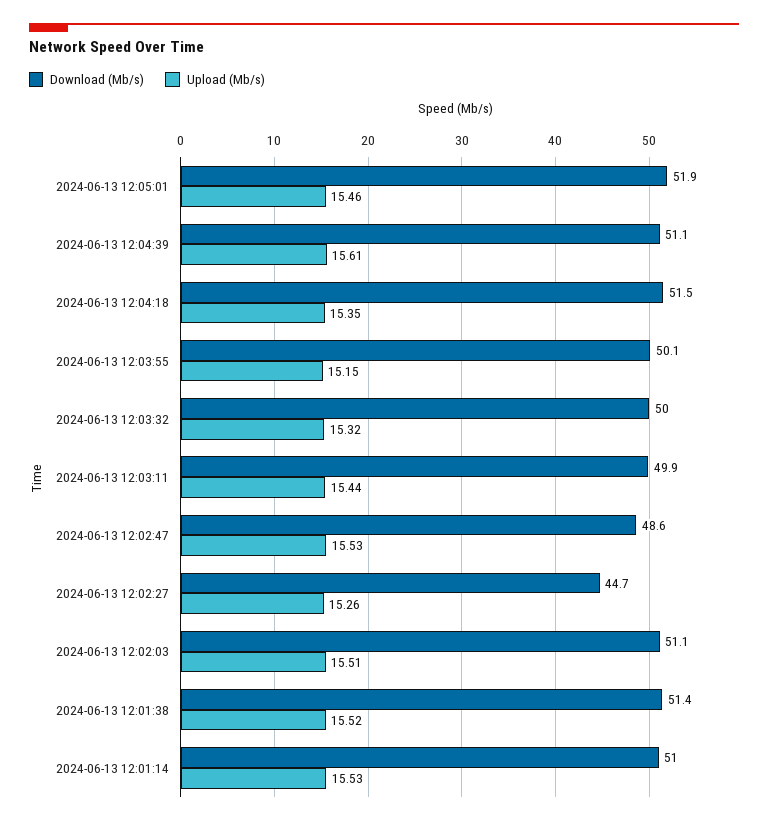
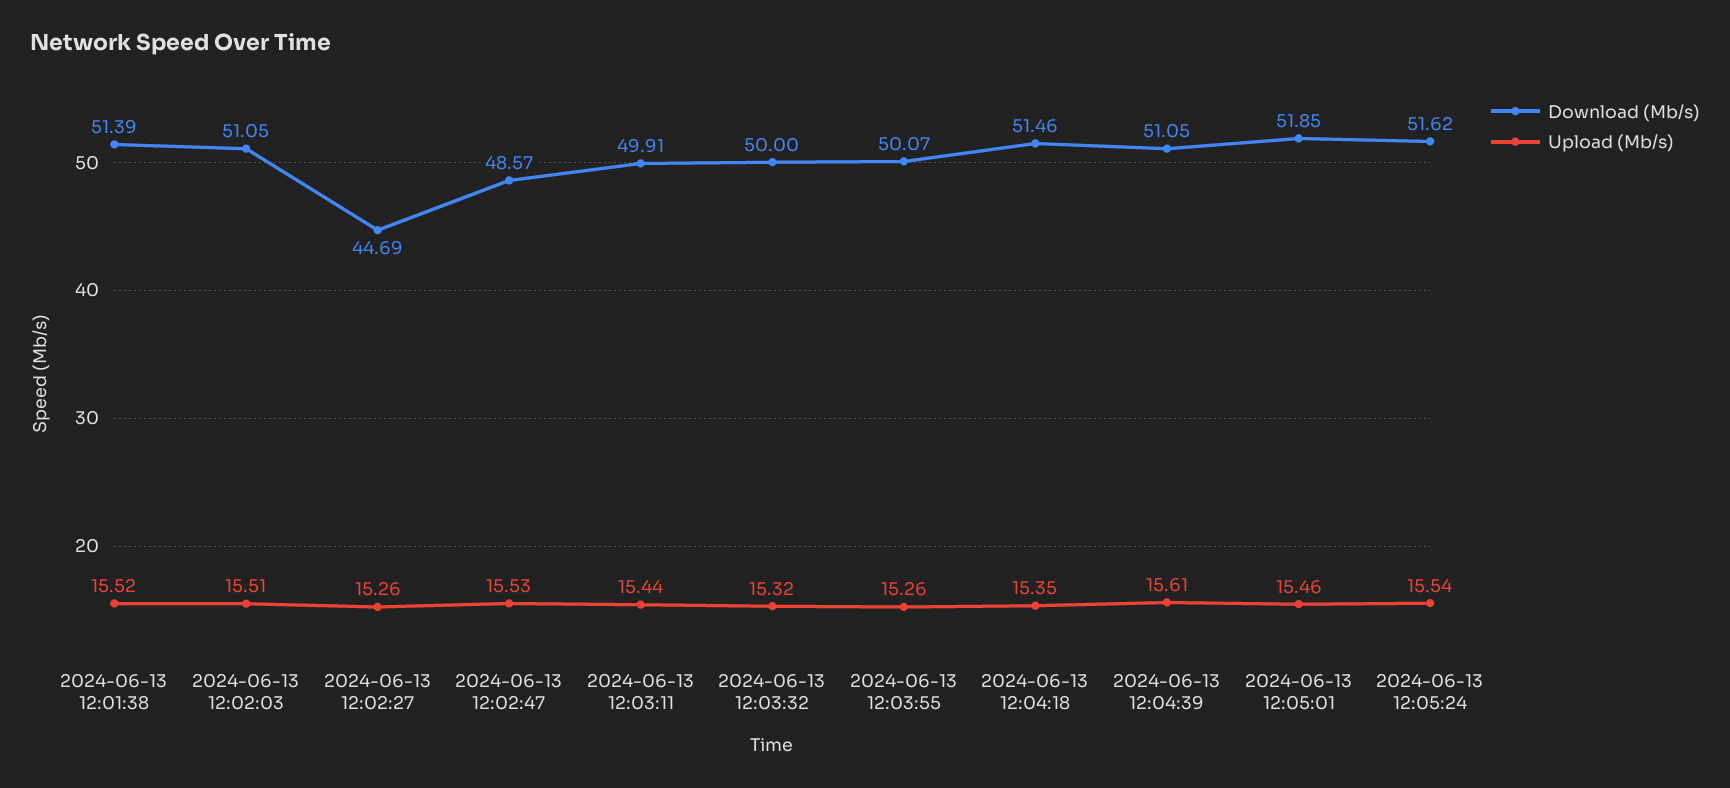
Upload (Mb/s), 2024-06-13 12:03:55: 15.15 -> 15.26
Download (Mb/s), 2024-06-13 12:01:14: 51 -> none
Upload (Mb/s), 2024-06-13 12:01:14: 15.53 -> none
Download (Mb/s), 2024-06-13 12:05:24: none -> 51.62
Upload (Mb/s), 2024-06-13 12:05:24: none -> 15.54

